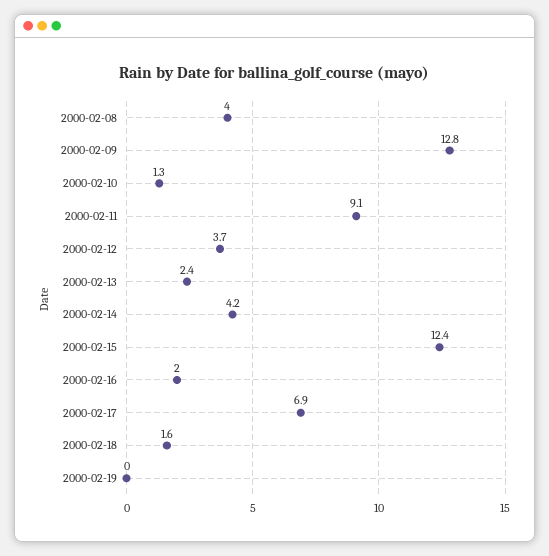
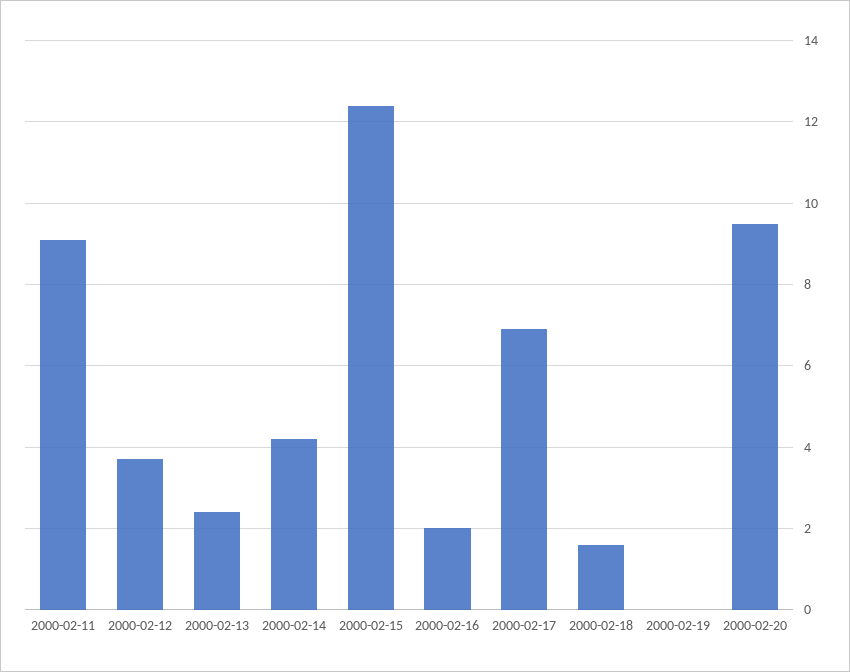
2000-02-08: 4 -> none
2000-02-09: 12.8 -> none
2000-02-10: 1.3 -> none
2000-02-20: none -> 9.5

